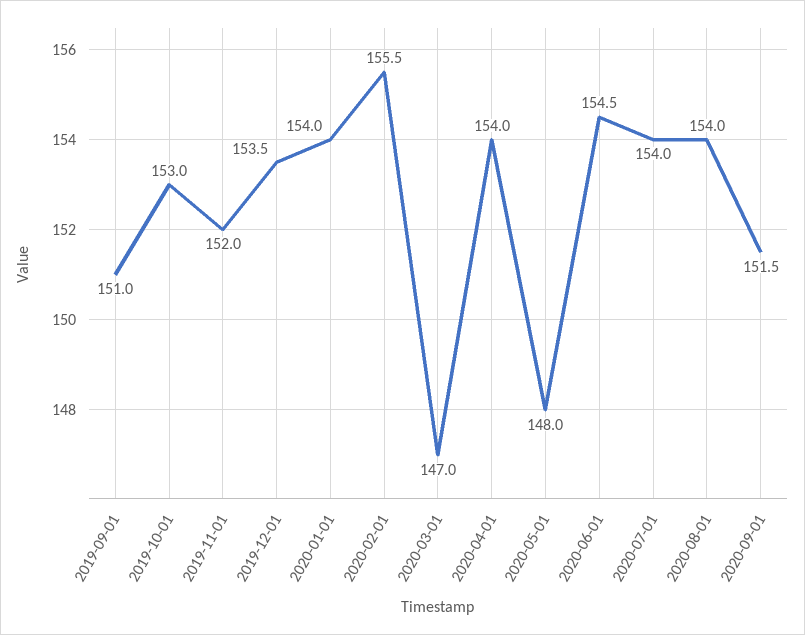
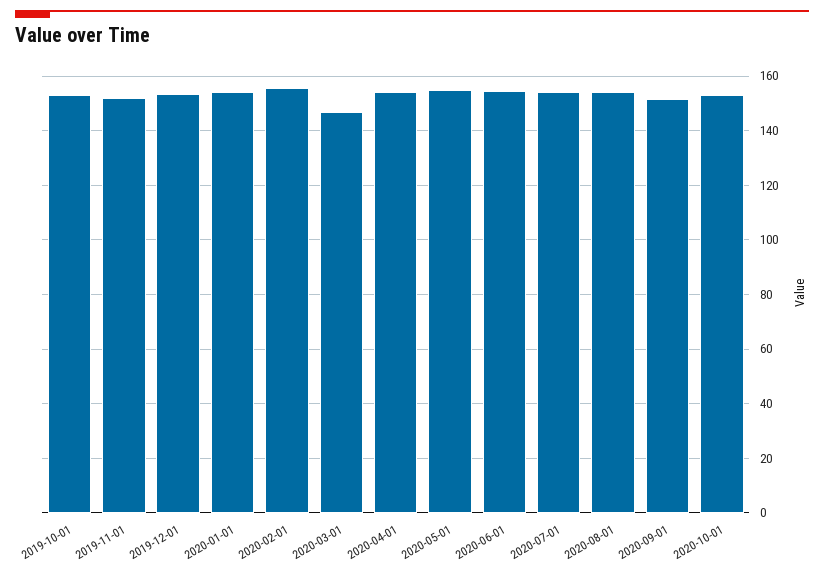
2019-09-01: 151 -> none
2020-05-01: 148 -> 155
2020-10-01: none -> 152.5

